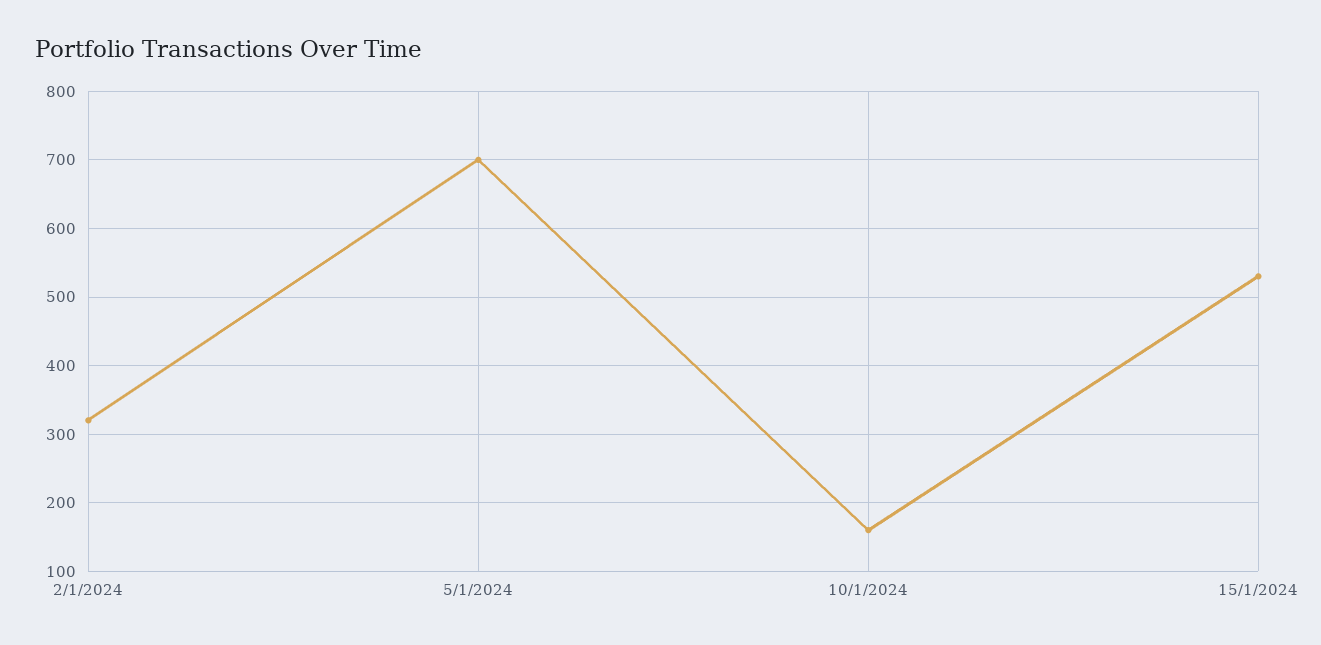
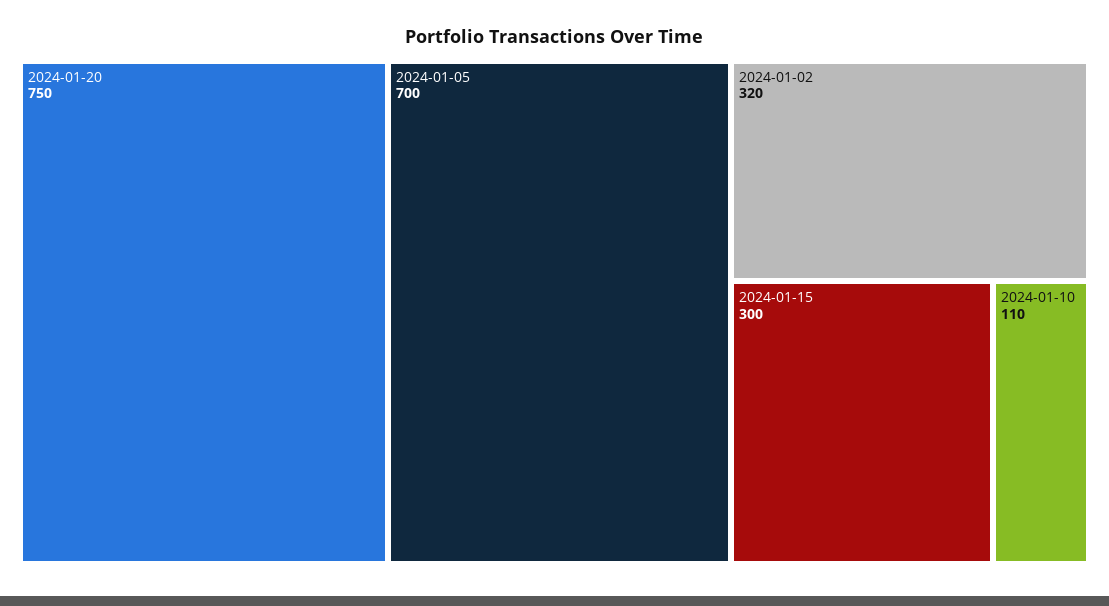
10/1/2024: 160 -> 110
15/1/2024: 530 -> 300
2024-01-20: none -> 750

